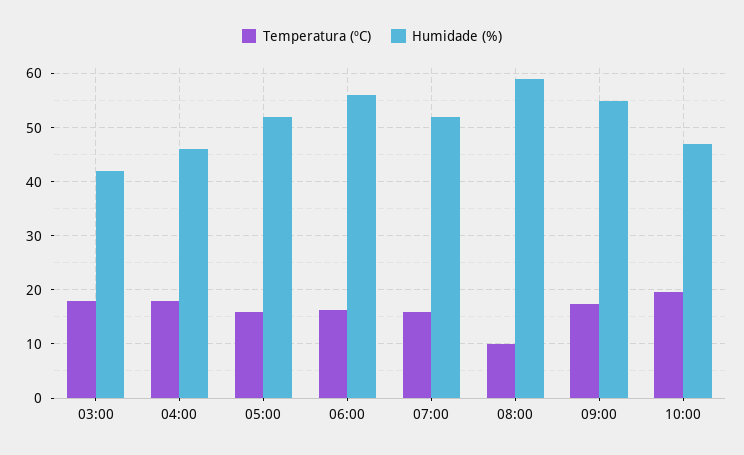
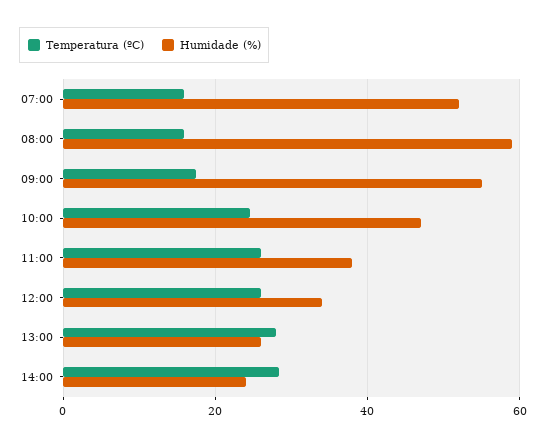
Temperatura (ºC), 03:00: 18 -> none
Humidade (%), 03:00: 42 -> none
Temperatura (ºC), 04:00: 18 -> none
Humidade (%), 04:00: 46 -> none
Temperatura (ºC), 05:00: 16 -> none
Humidade (%), 05:00: 52 -> none
Temperatura (ºC), 06:00: 16 -> none
Humidade (%), 06:00: 56 -> none
Temperatura (ºC), 08:00: 10 -> 16
Temperatura (ºC), 10:00: 20 -> 24
Temperatura (ºC), 11:00: none -> 26
Humidade (%), 11:00: none -> 38
Temperatura (ºC), 12:00: none -> 26
Humidade (%), 12:00: none -> 34
Temperatura (ºC), 13:00: none -> 28
Humidade (%), 13:00: none -> 26
Temperatura (ºC), 14:00: none -> 28
Humidade (%), 14:00: none -> 24

